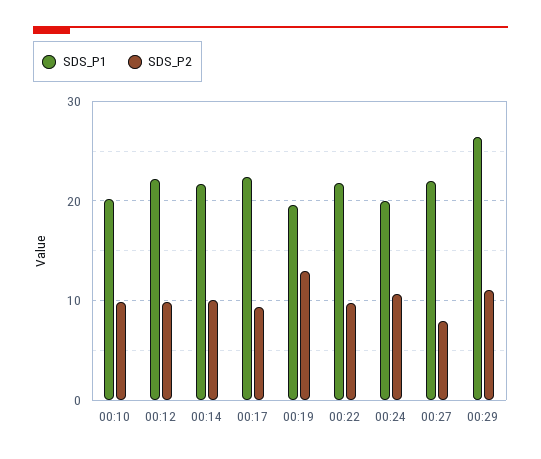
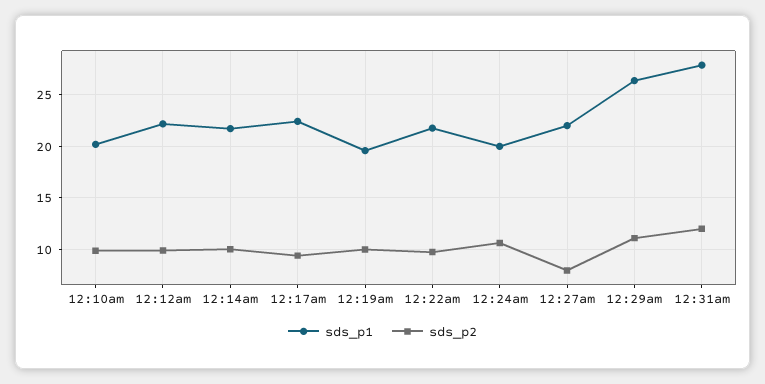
SDS_P2, 00:19: 13 -> 10
SDS_P1, 12:31am: none -> 28
SDS_P2, 12:31am: none -> 12

